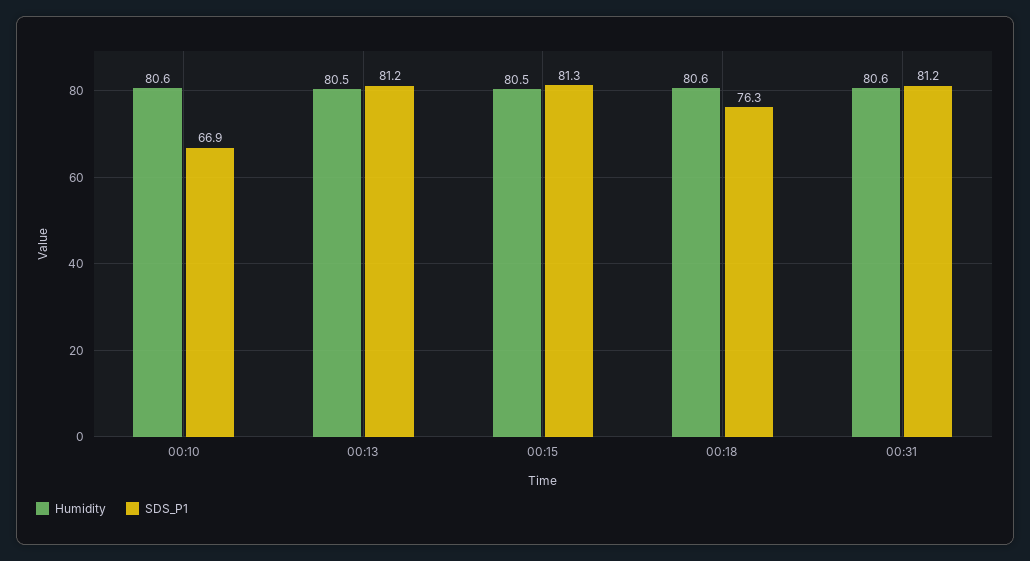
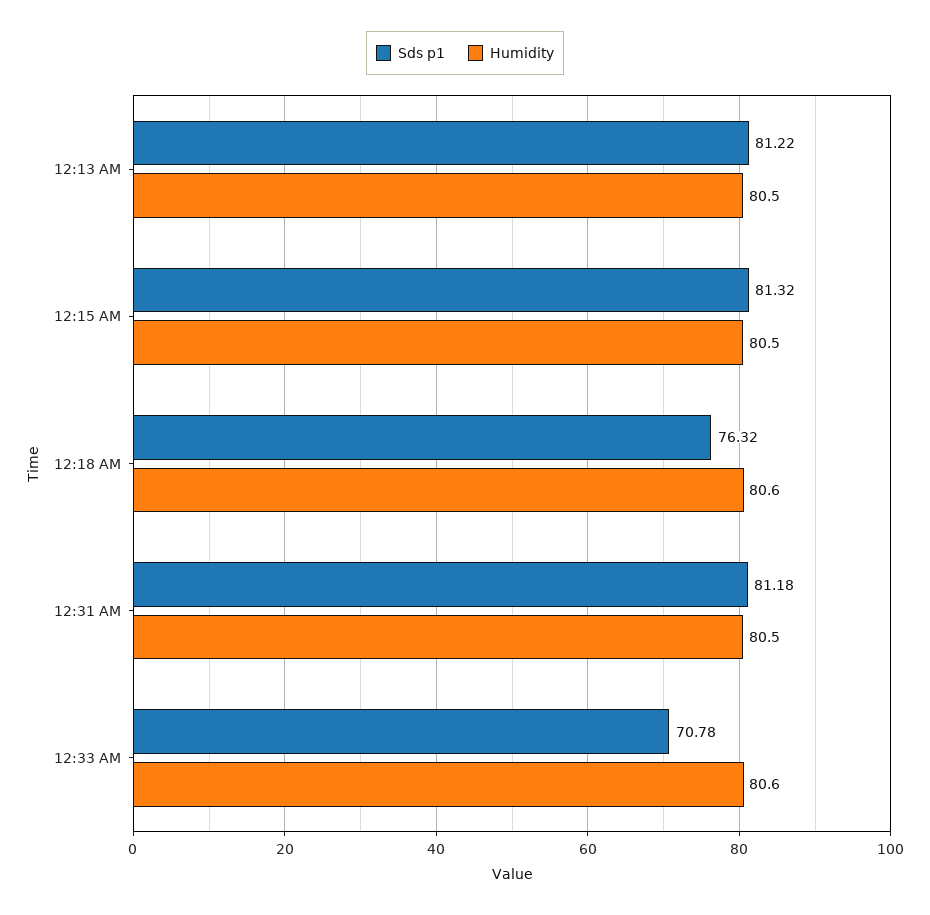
Humidity, 00:10: 80.6 -> none
SDS_P1, 00:10: 66.9 -> none
Humidity, 00:31: 80.6 -> 80.5
SDS_P1, 12:33 AM: none -> 70.78
Humidity, 12:33 AM: none -> 80.6

